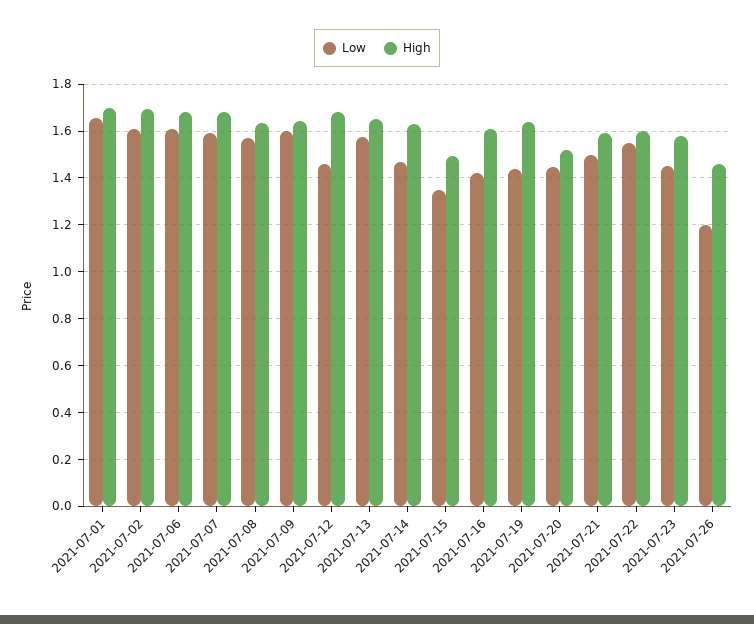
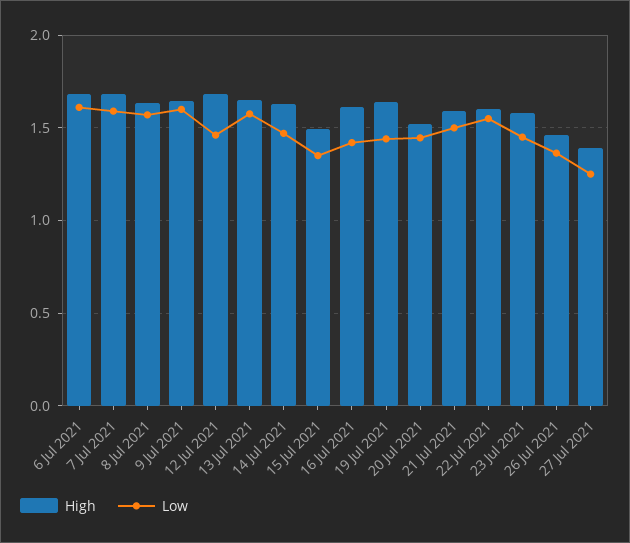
Low, 2021-07-01: 1.65 -> none
High, 2021-07-01: 1.7 -> none
Low, 2021-07-02: 1.6 -> none
High, 2021-07-02: 1.7 -> none
Low, 2021-07-26: 1.2 -> 1.35
High, 27 Jul 2021: none -> 1.4
Low, 27 Jul 2021: none -> 1.25

